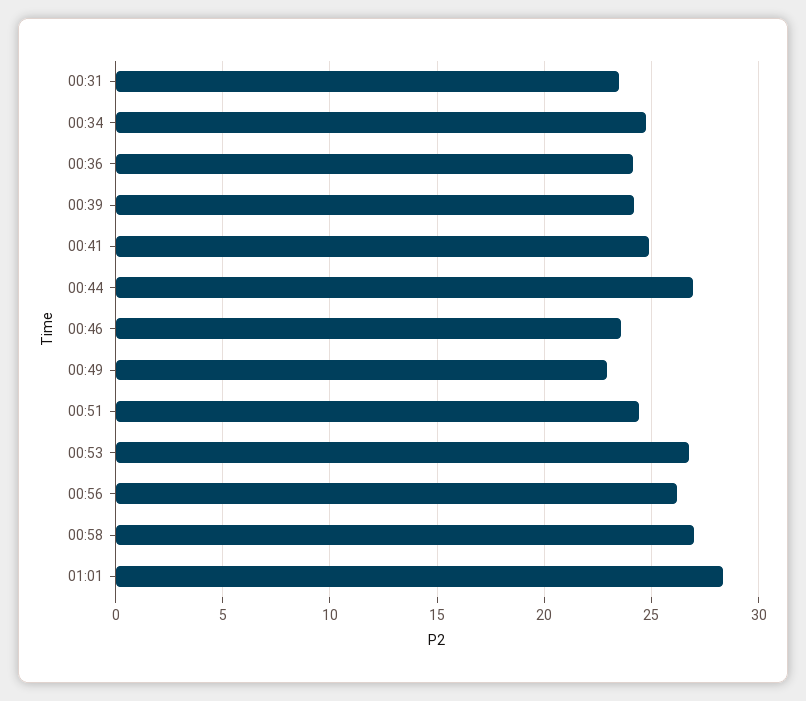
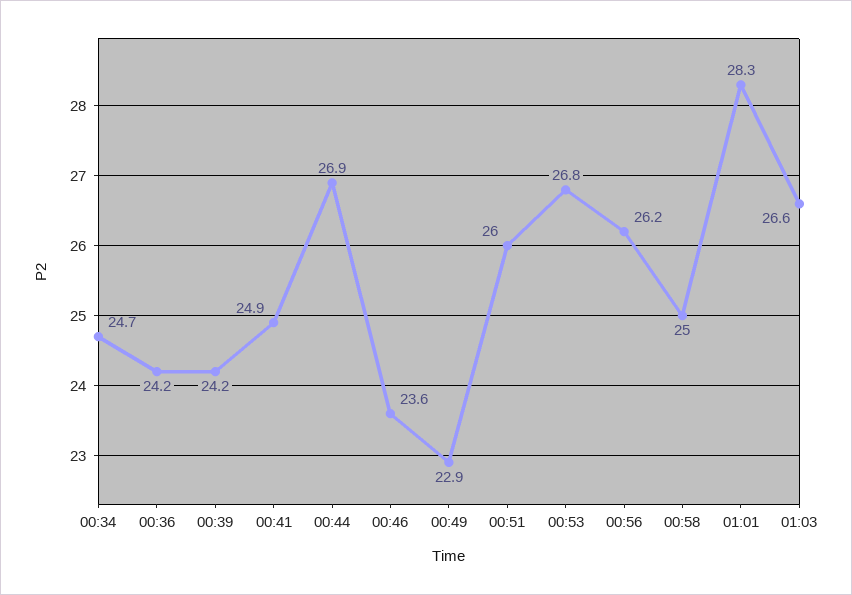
00:31: 23.5 -> none
00:51: 24.5 -> 26
00:58: 27 -> 25
01:03: none -> 26.6

